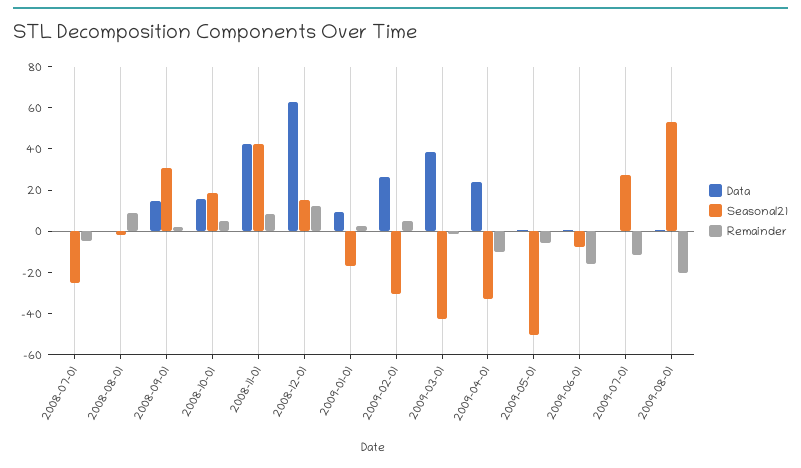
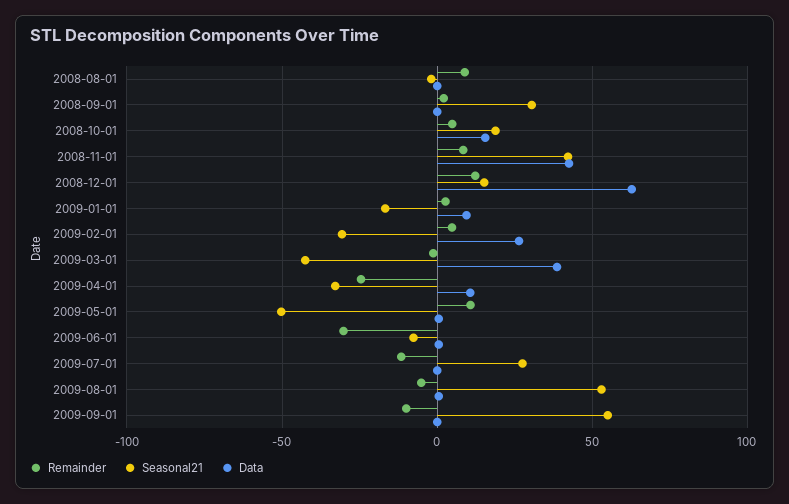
Data, 2008-07-01: 0 -> none
Seasonal21, 2008-07-01: -25 -> none
Remainder, 2008-07-01: -5 -> none
Data, 2008-09-01: 15 -> 0
Data, 2009-04-01: 25 -> 10
Remainder, 2009-04-01: -10 -> -25
Remainder, 2009-05-01: -5 -> 10
Remainder, 2009-06-01: -15 -> -30
Remainder, 2009-08-01: -20 -> -5
Remainder, 2009-09-01: none -> -10
Seasonal21, 2009-09-01: none -> 55
Data, 2009-09-01: none -> 0

